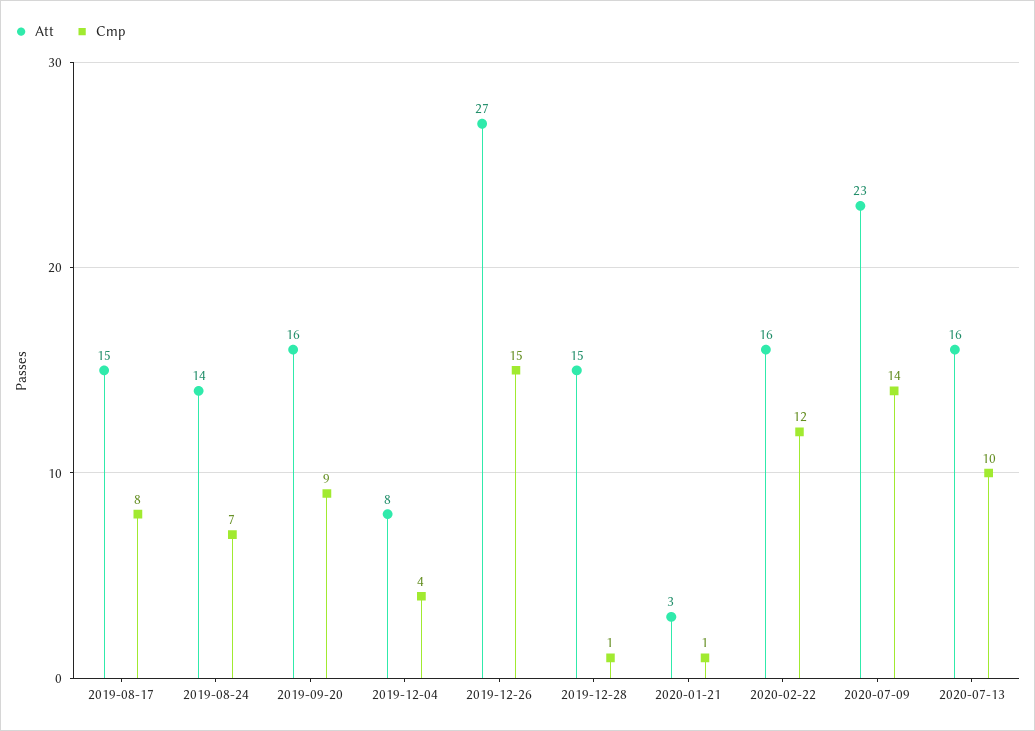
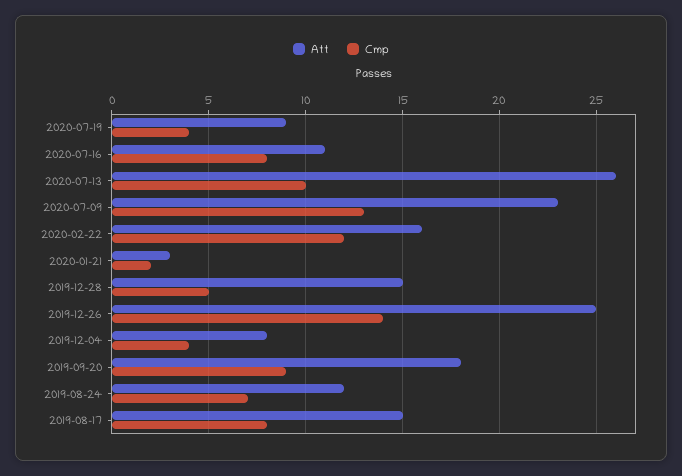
Att, 2019-08-24: 14 -> 12
Att, 2019-09-20: 16 -> 18
Att, 2019-12-26: 27 -> 25
Cmp, 2019-12-26: 15 -> 14
Cmp, 2019-12-28: 1 -> 5
Cmp, 2020-01-21: 1 -> 2
Cmp, 2020-07-09: 14 -> 13
Att, 2020-07-13: 16 -> 26
Att, 2020-07-19: none -> 9
Cmp, 2020-07-19: none -> 4
Att, 2020-07-16: none -> 11
Cmp, 2020-07-16: none -> 8

